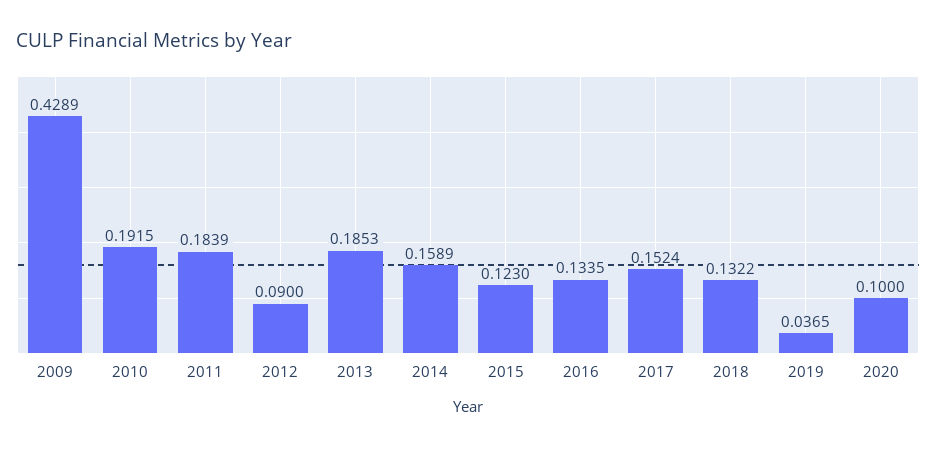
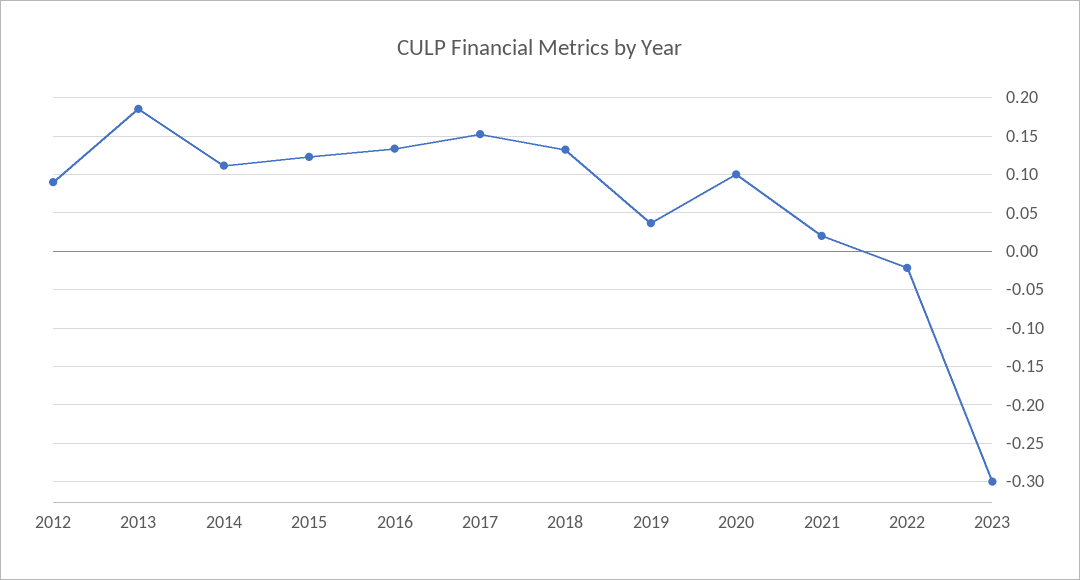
2009: 0.4289 -> none
2010: 0.1915 -> none
2011: 0.1839 -> none
2014: 0.1589 -> 0.11
2021: none -> 0.02
2022: none -> -0.02
2023: none -> -0.3

